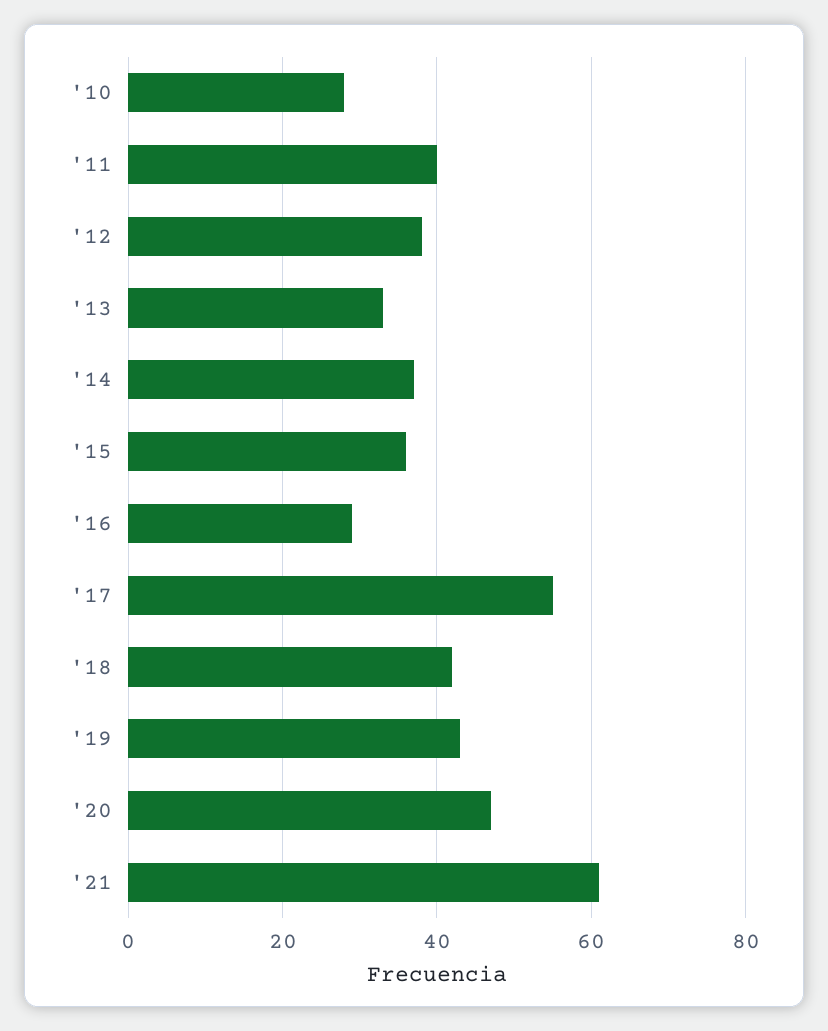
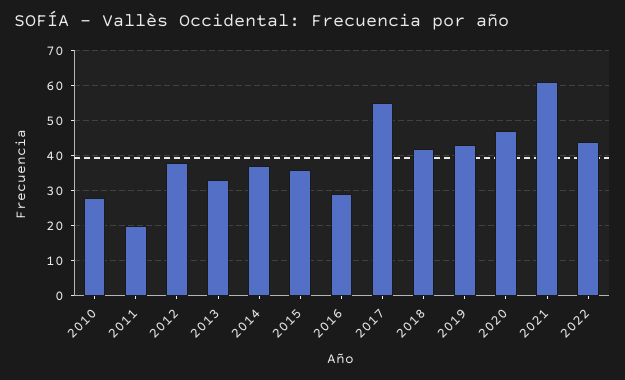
'11: 40 -> 20
2022: none -> 45

